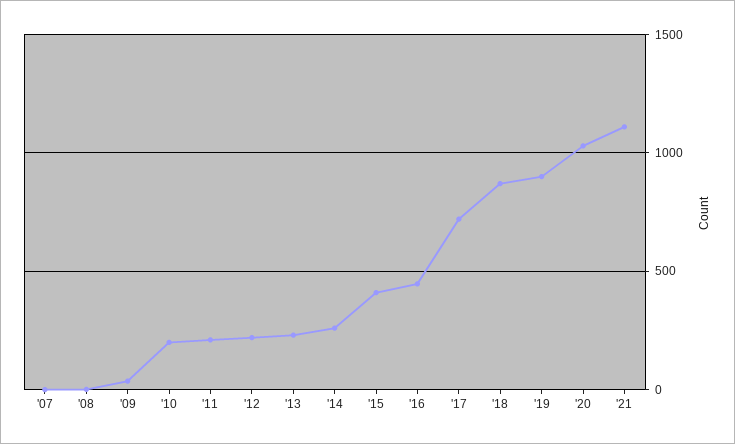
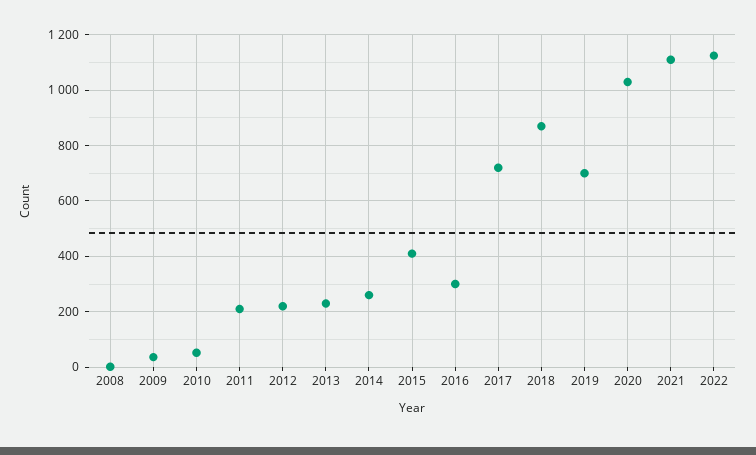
'07: 0 -> none
'10: 200 -> 50
'16: 450 -> 300
'19: 900 -> 700
2022: none -> 1125

